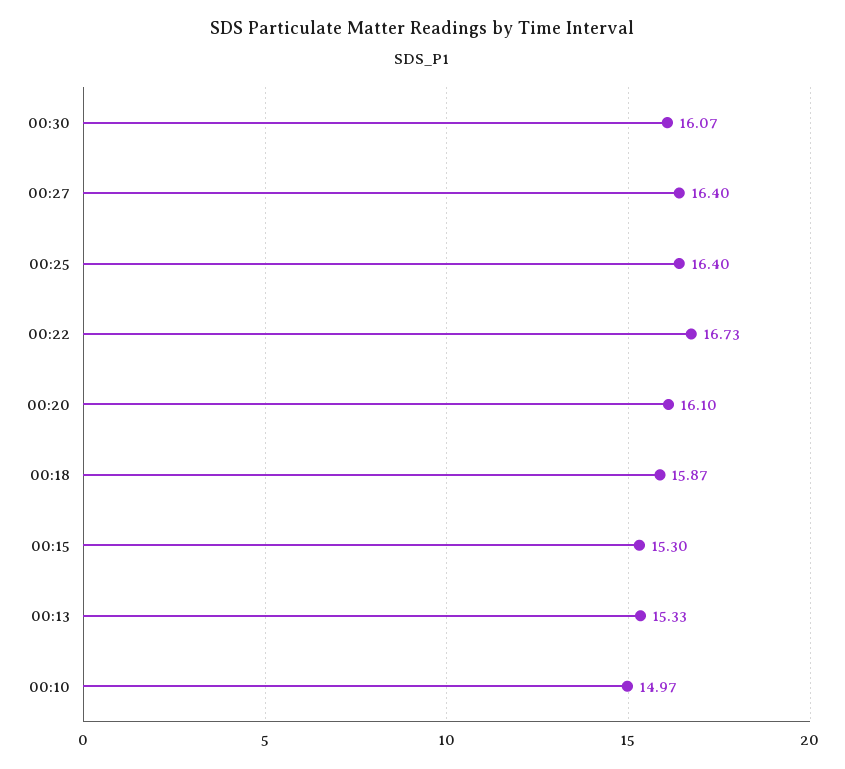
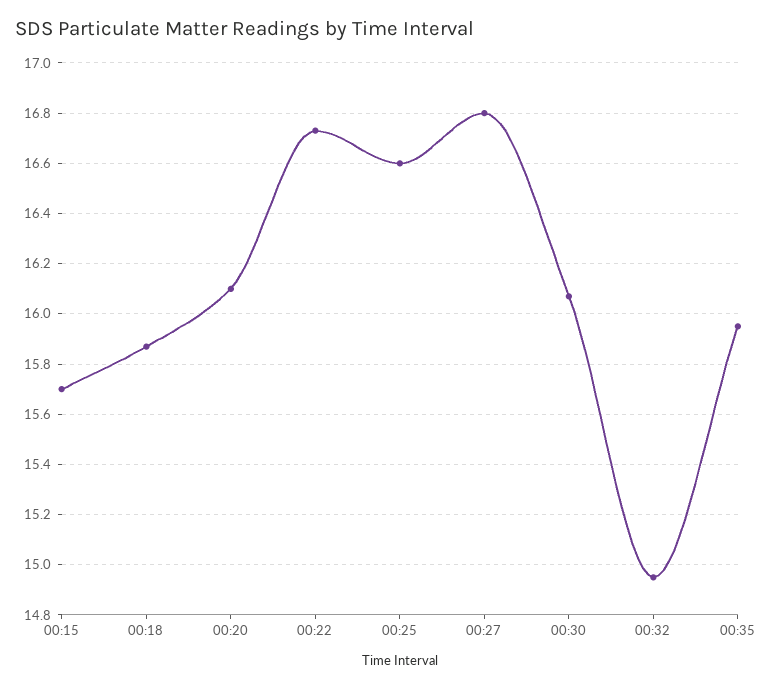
00:27: 16.4 -> 16.8
00:25: 16.4 -> 16.6
00:15: 15.3 -> 15.7
00:13: 15.33 -> none
00:10: 14.97 -> none
00:32: none -> 14.95
00:35: none -> 15.95

